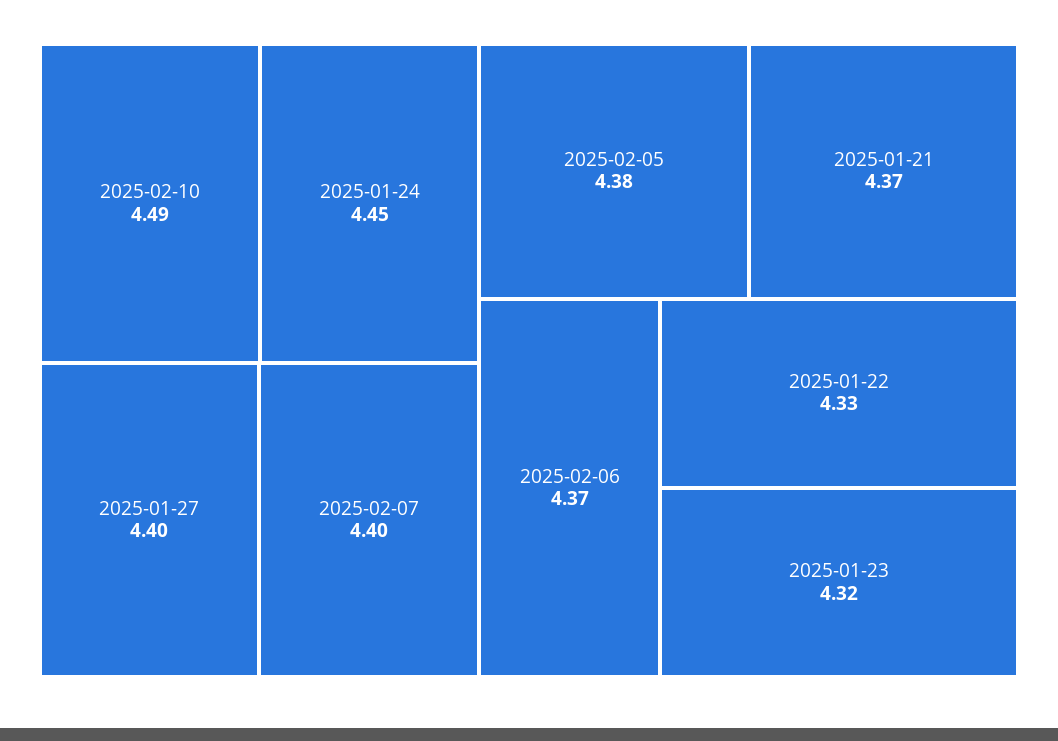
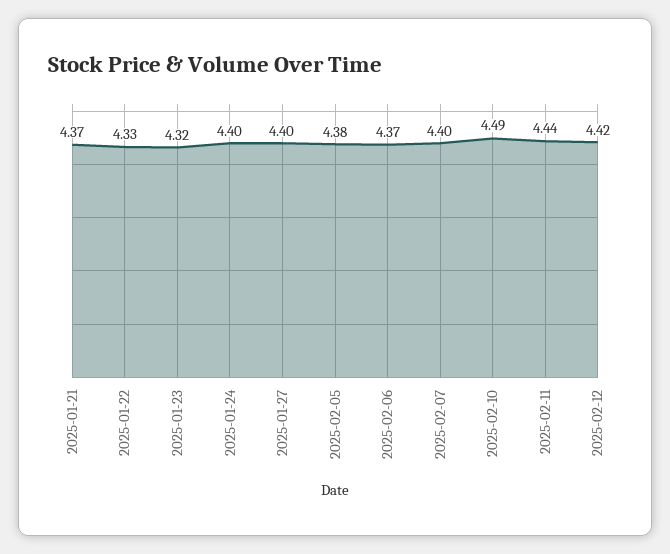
2025-01-24: 4.45 -> 4.4
2025-02-11: none -> 4.44
2025-02-12: none -> 4.42

